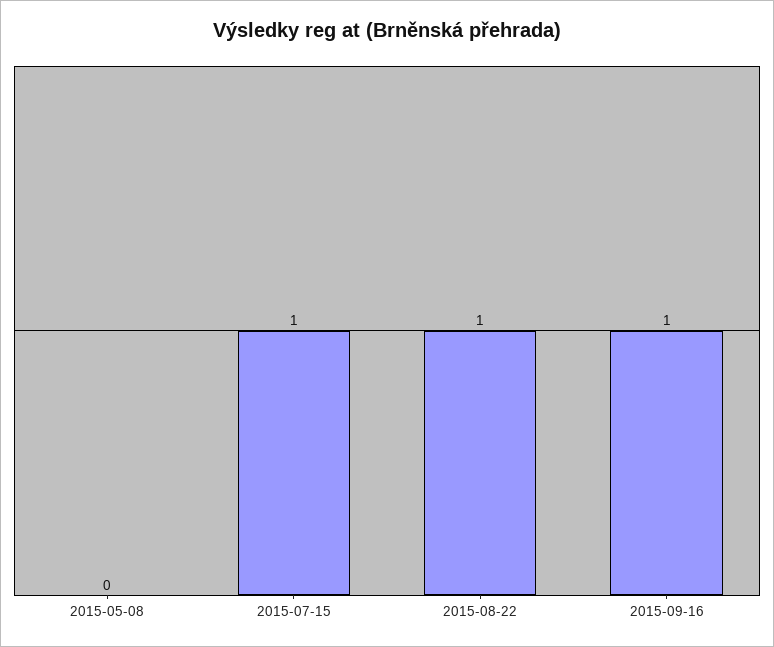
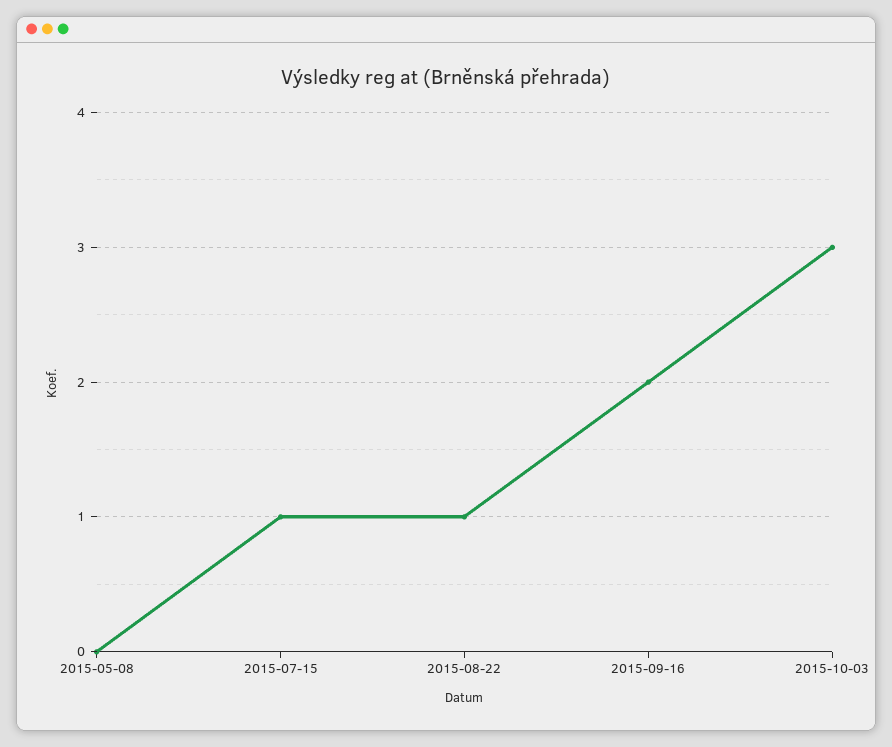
2015-09-16: 1 -> 2
2015-10-03: none -> 3

